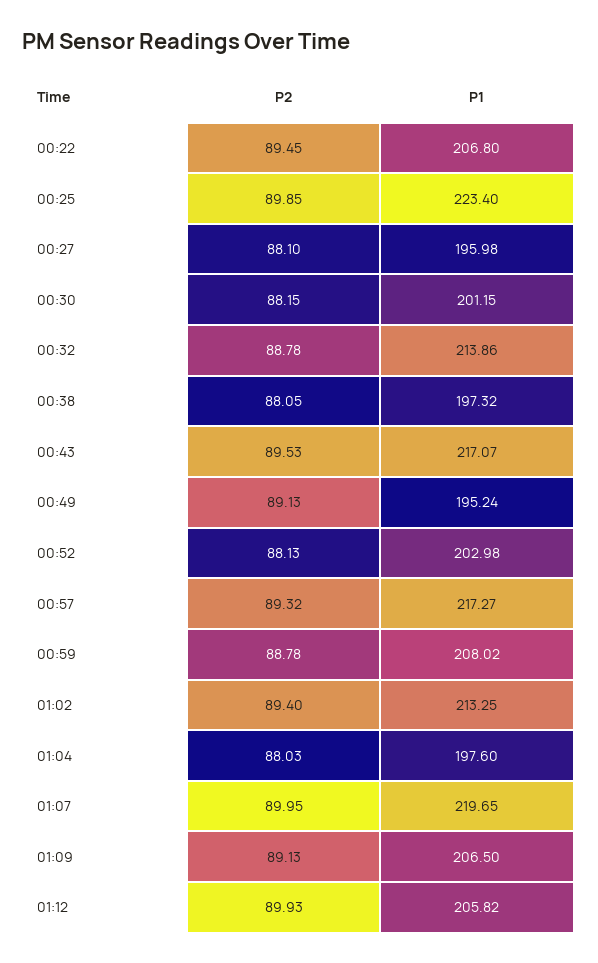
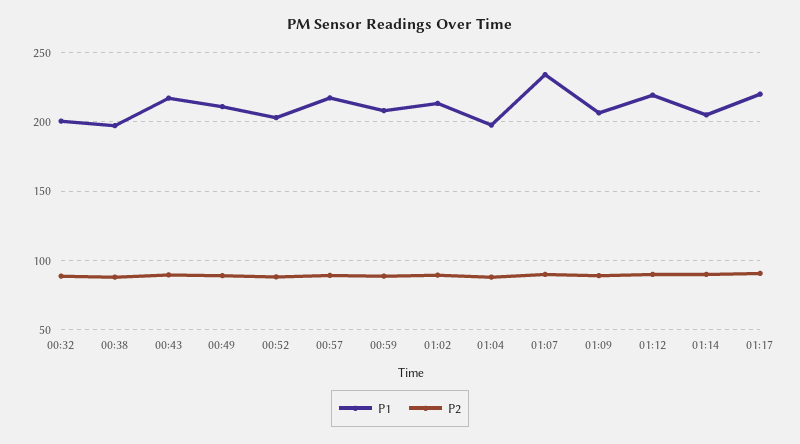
P2, 00:22: 89.45 -> none
P1, 00:22: 206.8 -> none
P2, 00:25: 89.85 -> none
P1, 00:25: 223.4 -> none
P2, 00:27: 88.1 -> none
P1, 00:27: 195.98 -> none
P2, 00:30: 88.15 -> none
P1, 00:30: 201.15 -> none
P1, 00:32: 213.86 -> 200
P1, 00:49: 195.24 -> 210
P1, 01:07: 219.65 -> 235
P1, 01:12: 205.82 -> 220
P1, 01:14: none -> 205
P2, 01:14: none -> 90
P1, 01:17: none -> 220
P2, 01:17: none -> 90

